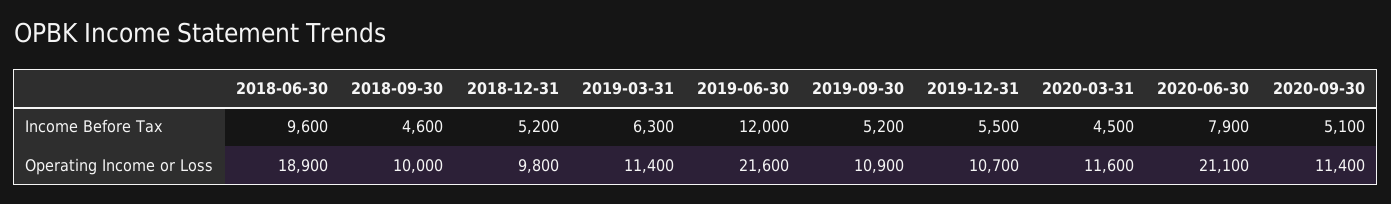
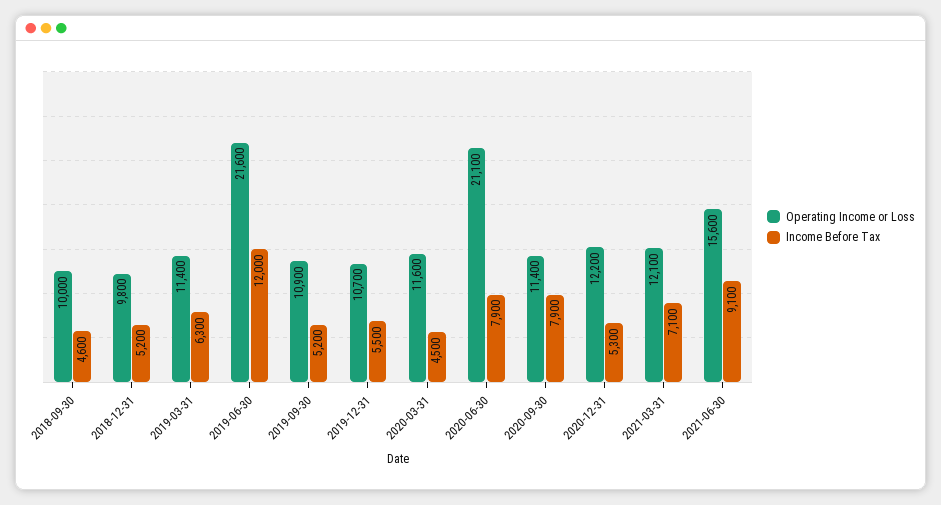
Income Before Tax, 2018-06-30: 9600 -> none
Income Before Tax, 2020-09-30: 5100 -> 7900
Operating Income or Loss, 2018-06-30: 18900 -> none
Operating Income or Loss, 2020-12-31: none -> 12200
Income Before Tax, 2020-12-31: none -> 5300
Operating Income or Loss, 2021-03-31: none -> 12100
Income Before Tax, 2021-03-31: none -> 7100
Operating Income or Loss, 2021-06-30: none -> 15600
Income Before Tax, 2021-06-30: none -> 9100

